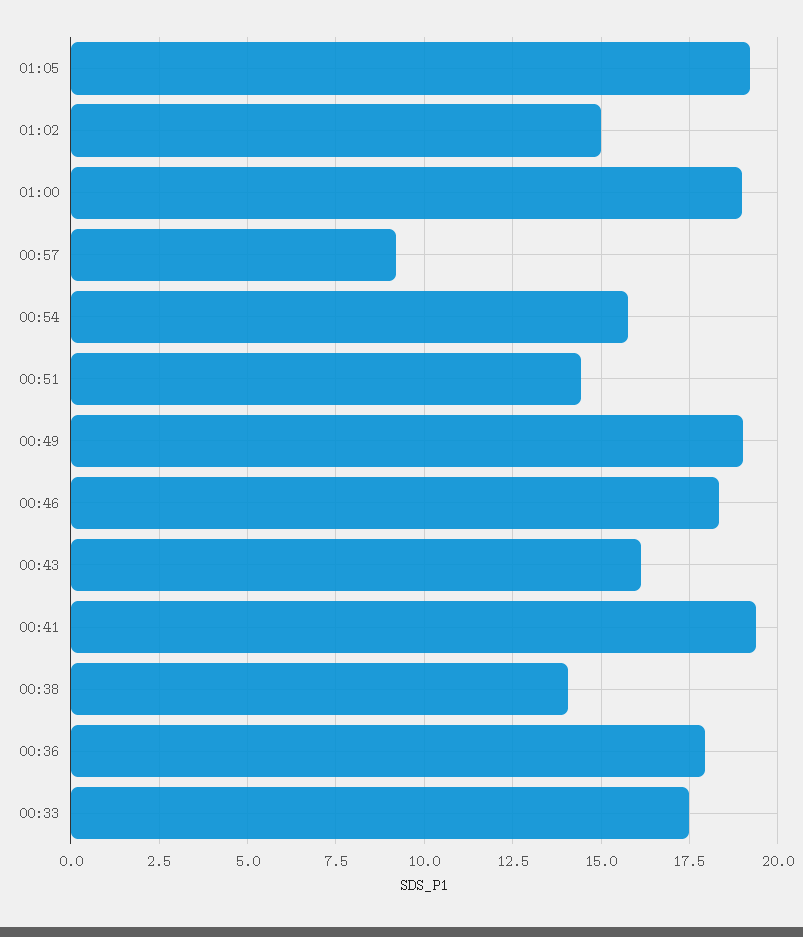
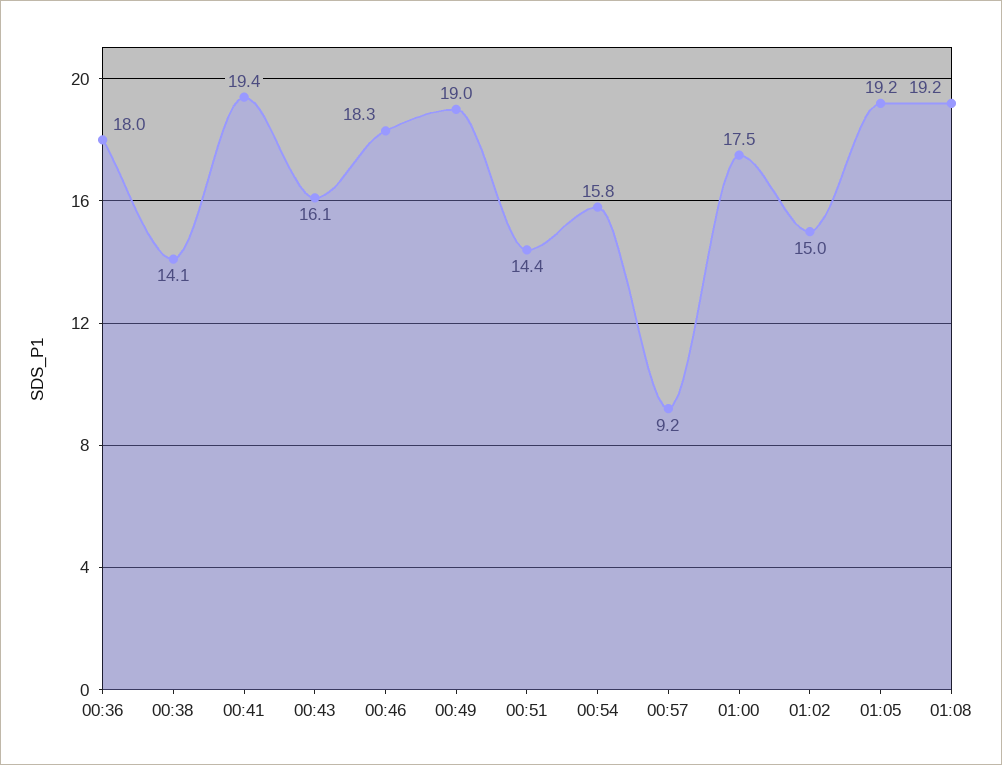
01:00: 19 -> 17.5
00:33: 17.5 -> none
01:08: none -> 19.2

